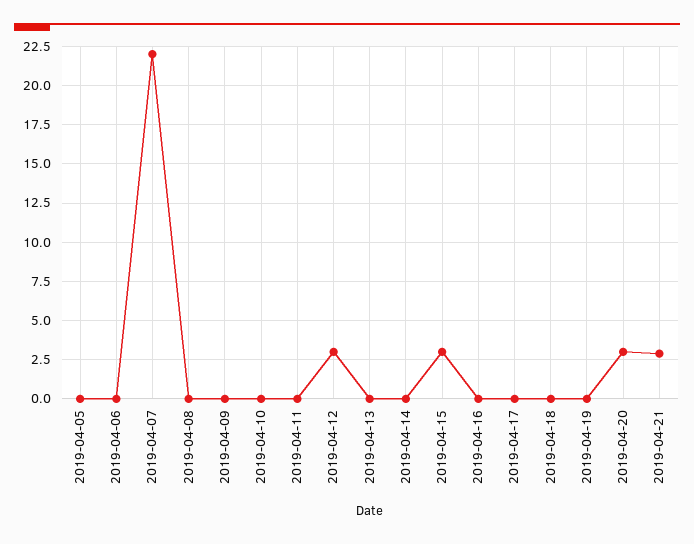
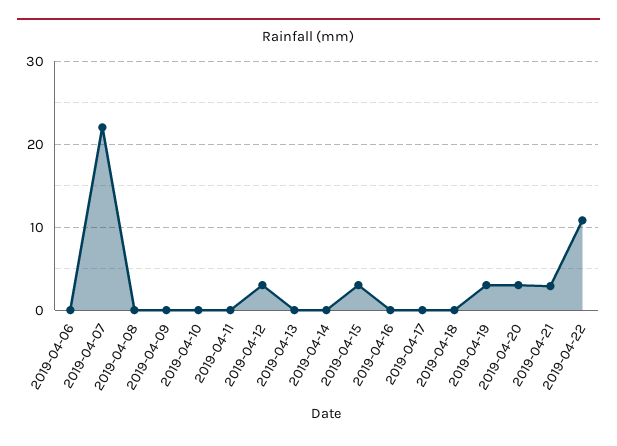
2019-04-05: 0 -> none
2019-04-19: 0 -> 3
2019-04-22: none -> 11

